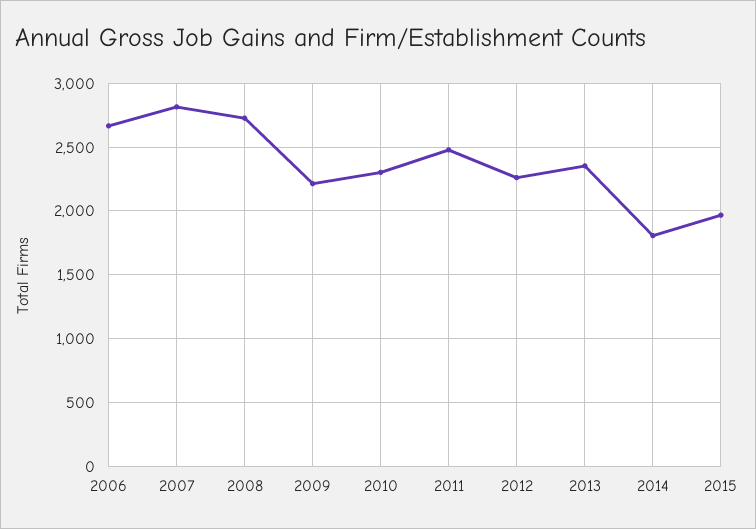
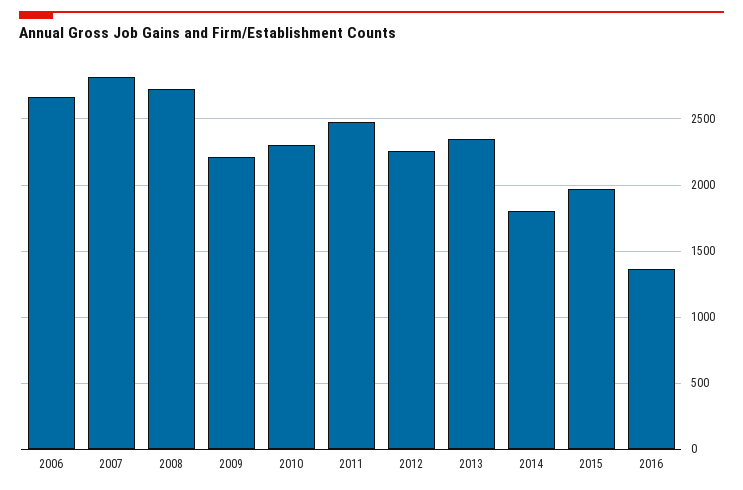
2016: none -> 1350

